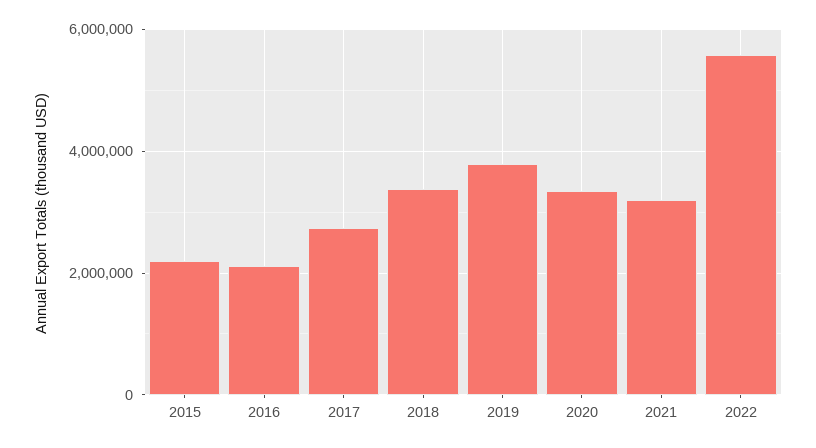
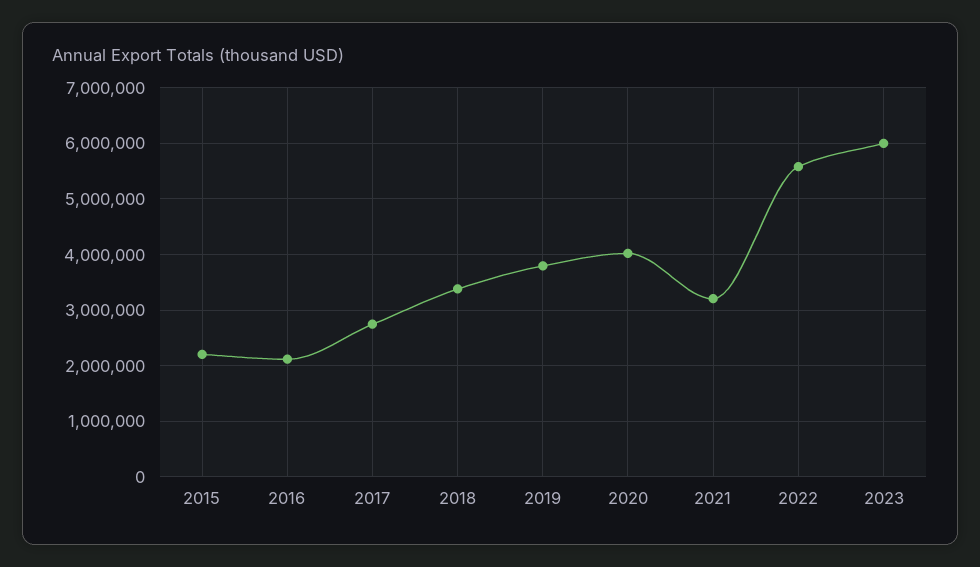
2020: 3400000 -> 4000000
2023: none -> 6000000

